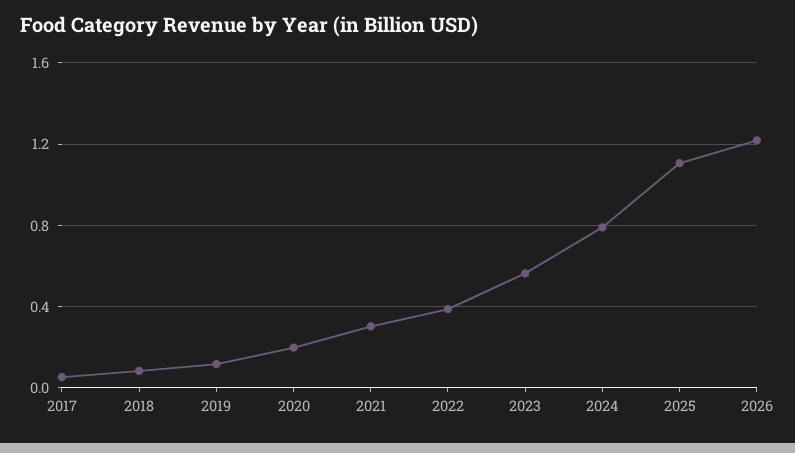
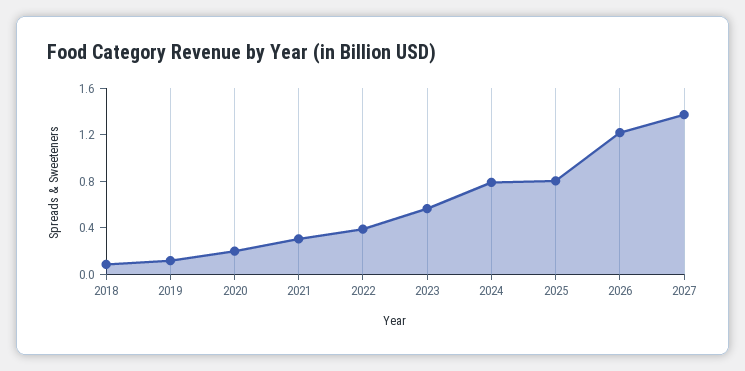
2017: 0.05 -> none
2025: 1.1 -> 0.8
2027: none -> 1.4

